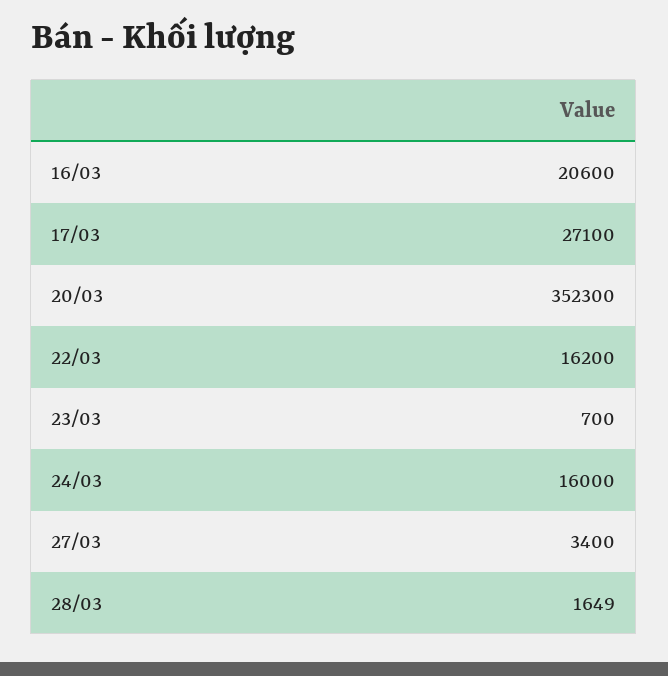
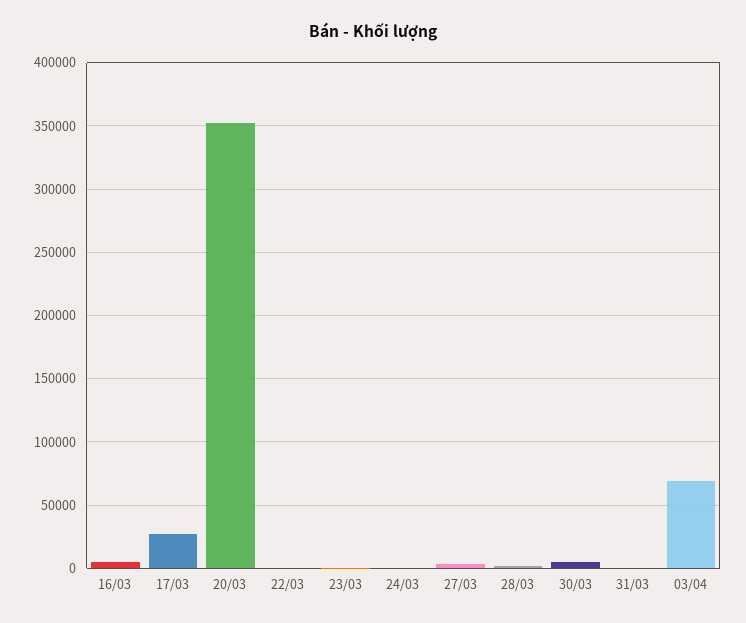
16/03: 20600 -> 5000
22/03: 16200 -> 0
24/03: 16000 -> 0
30/03: none -> 5000
31/03: none -> 0
03/04: none -> 70000

